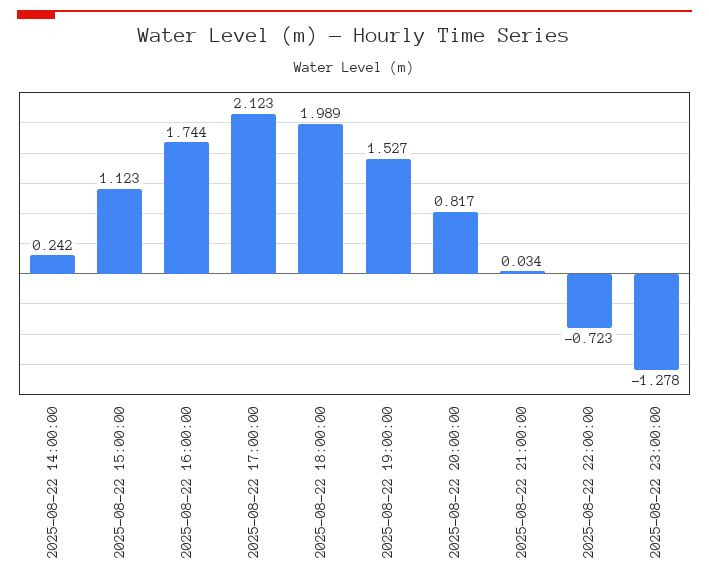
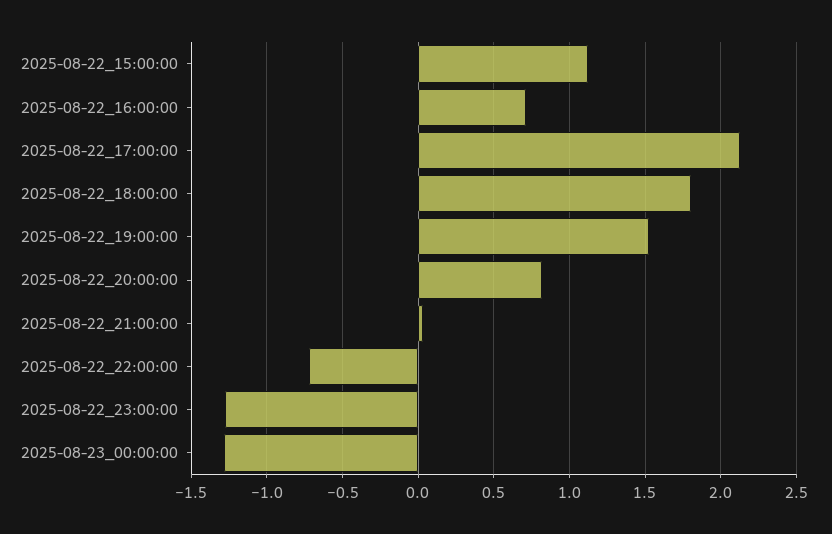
2025-08-22 14:00:00: 0.242 -> none
2025-08-22 16:00:00: 1.744 -> 0.7
2025-08-22 18:00:00: 1.989 -> 1.8
2025-08-23_00:00:00: none -> -1.3

